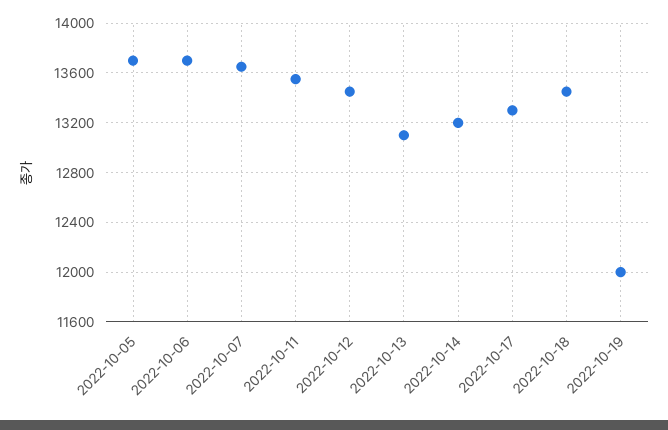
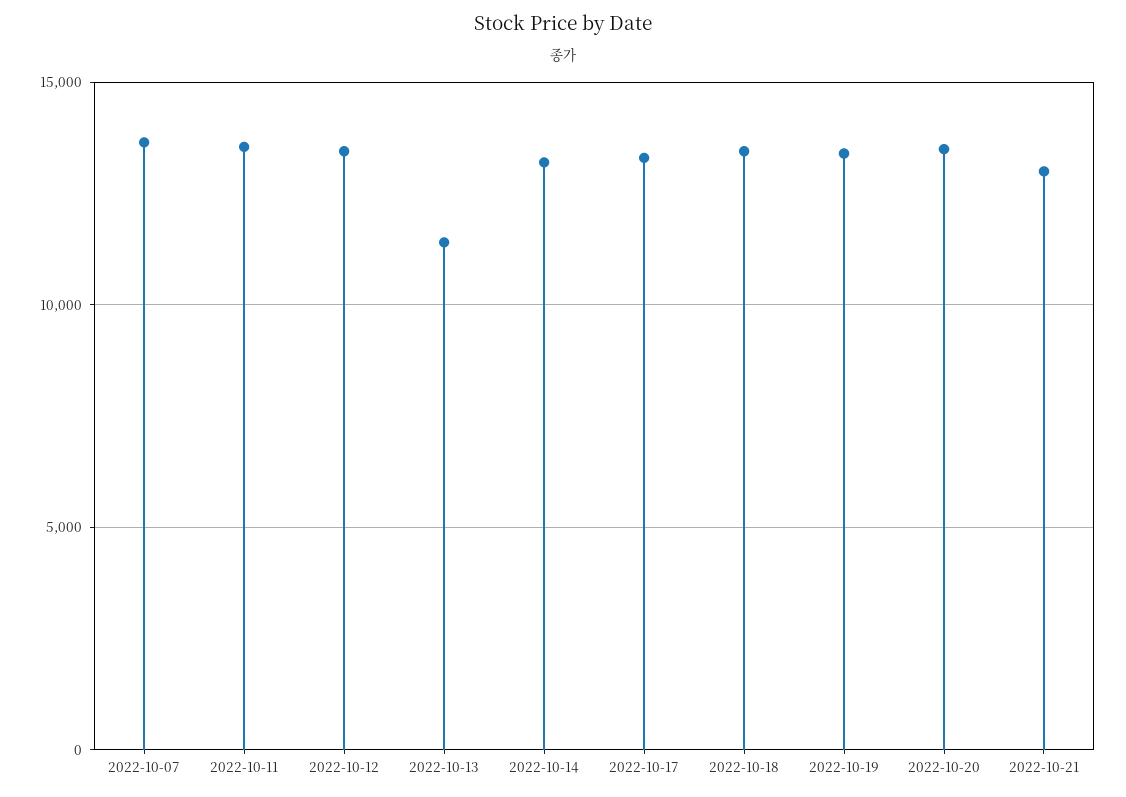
2022-10-05: 13700 -> none
2022-10-06: 13700 -> none
2022-10-13: 13100 -> 11500
2022-10-19: 12000 -> 13500
2022-10-20: none -> 13500
2022-10-21: none -> 13000

